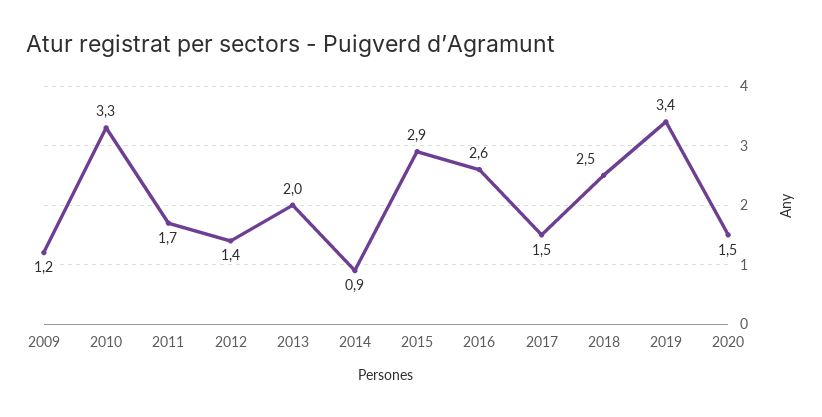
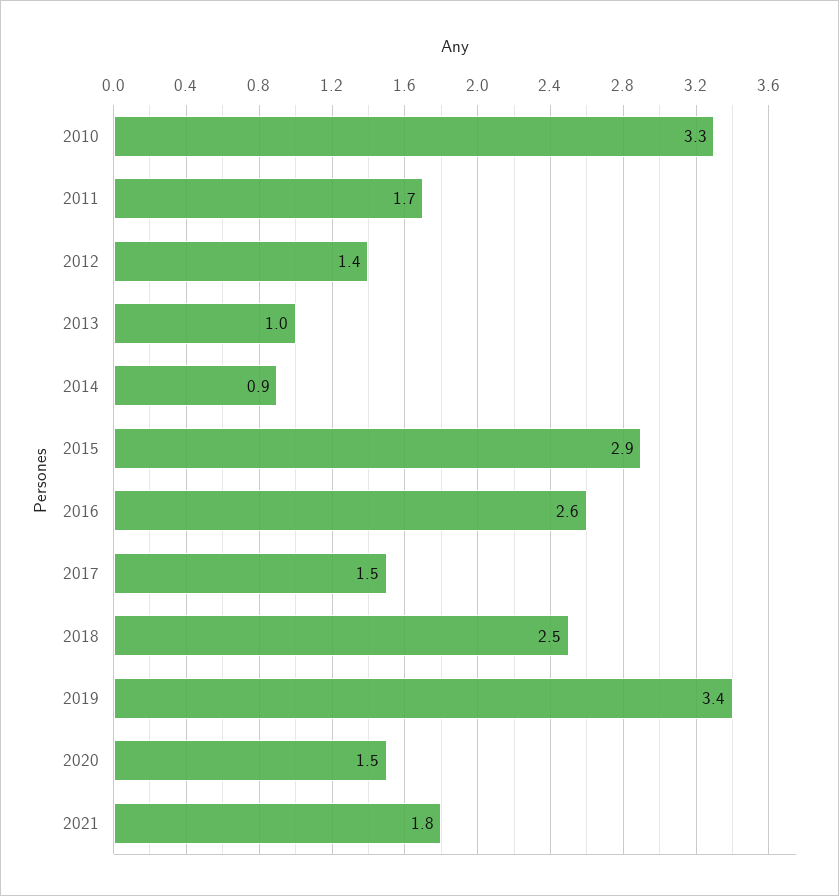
2009: 1.2 -> none
2013: 2 -> 1
2021: none -> 1.8

